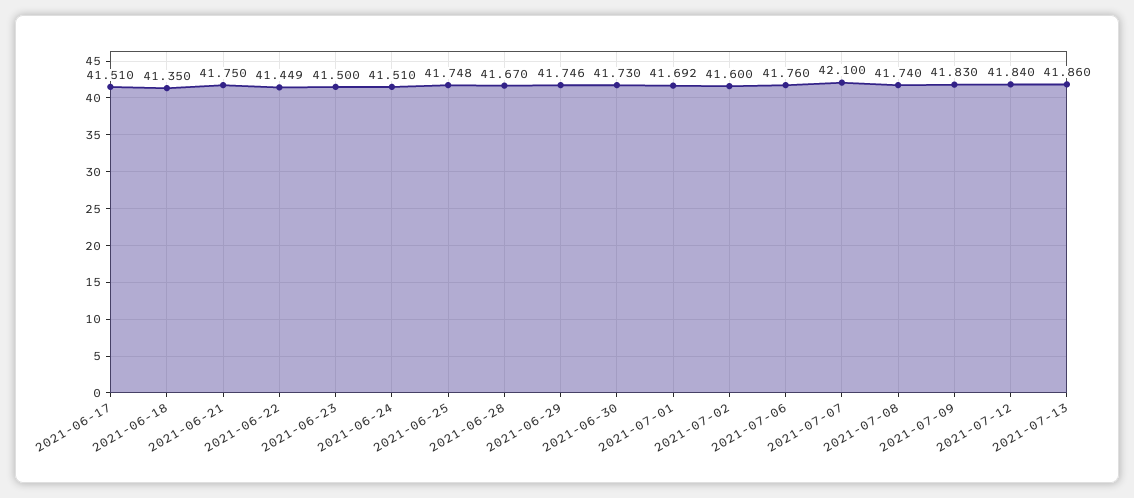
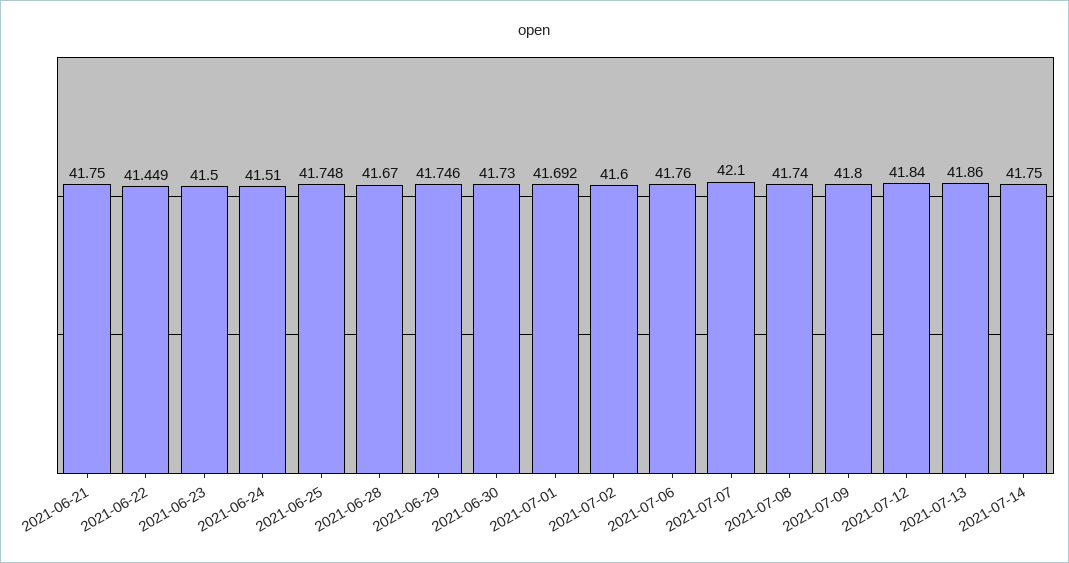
2021-06-17: 41.51 -> none
2021-06-18: 41.35 -> none
2021-07-09: 41.83 -> 41.8
2021-07-14: none -> 41.75

